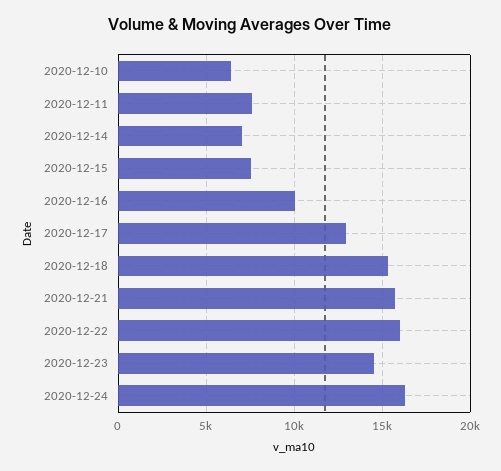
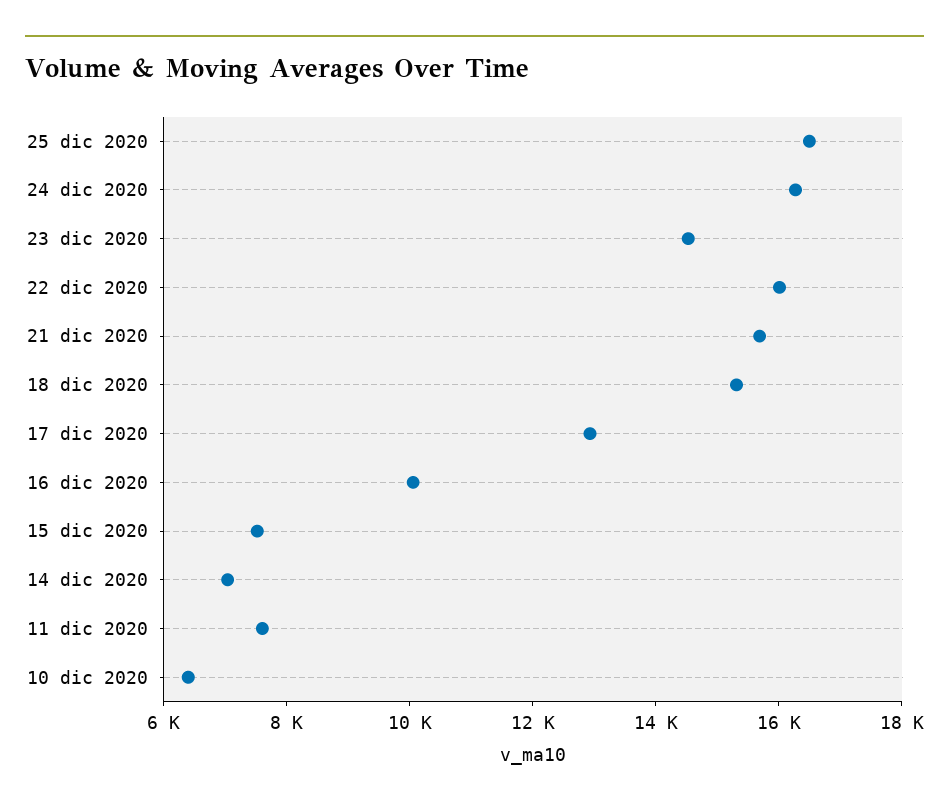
25 dic 2020: none -> 16500

